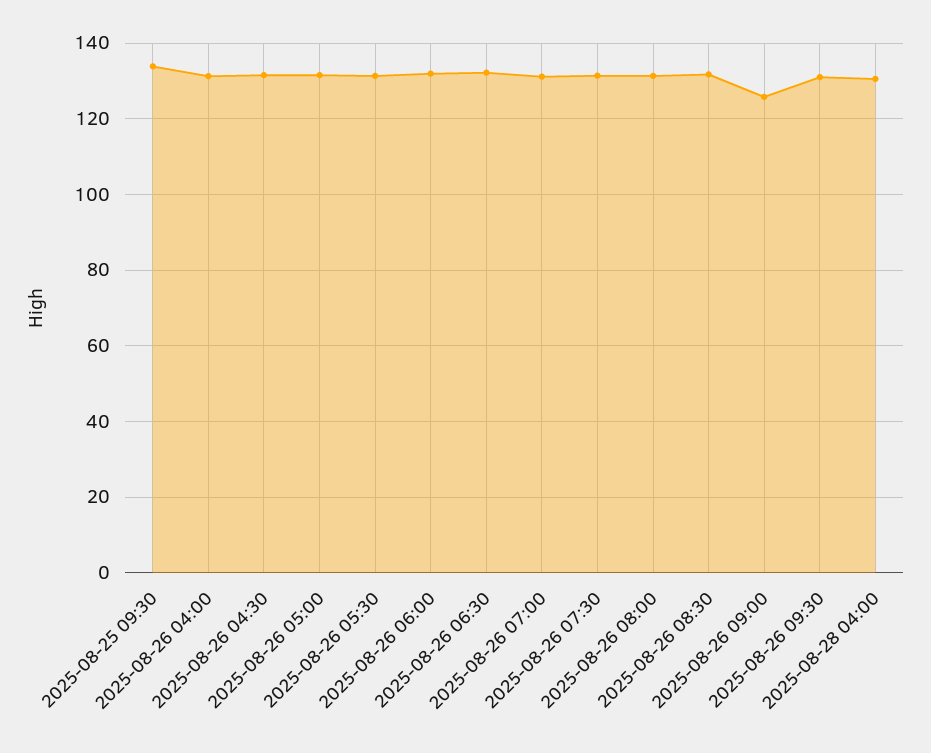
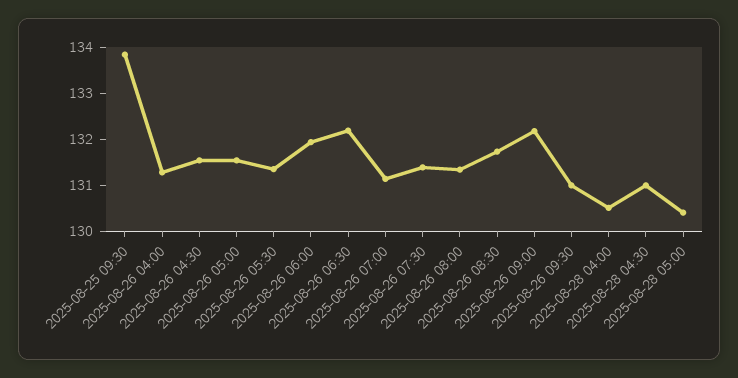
2025-08-26 09:00: 126 -> 132.2
2025-08-28 04:30: none -> 131
2025-08-28 05:00: none -> 130.4

